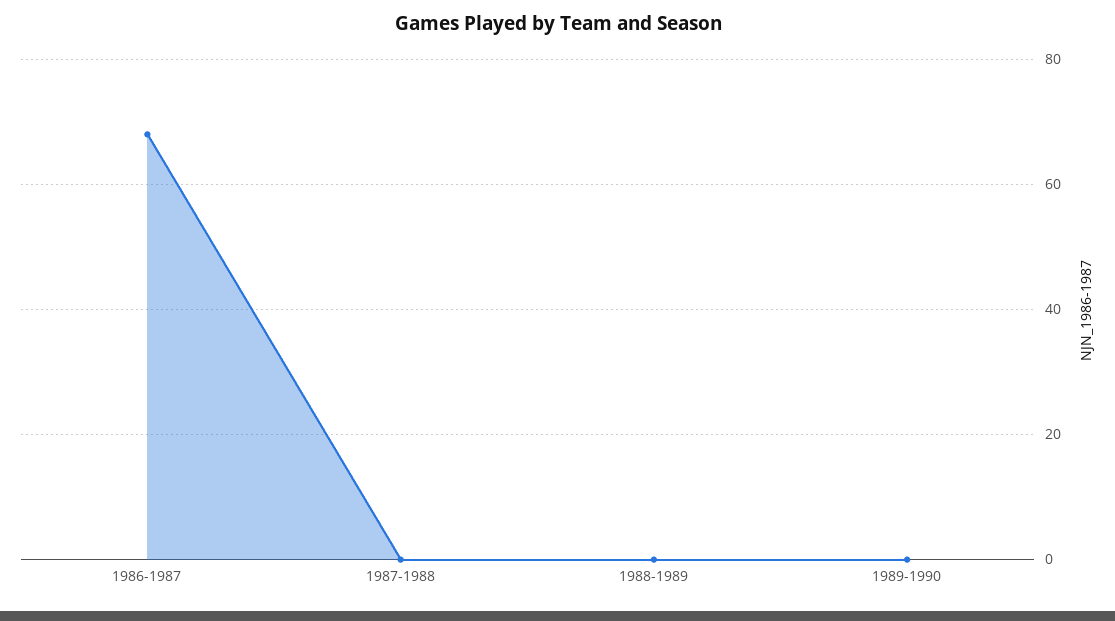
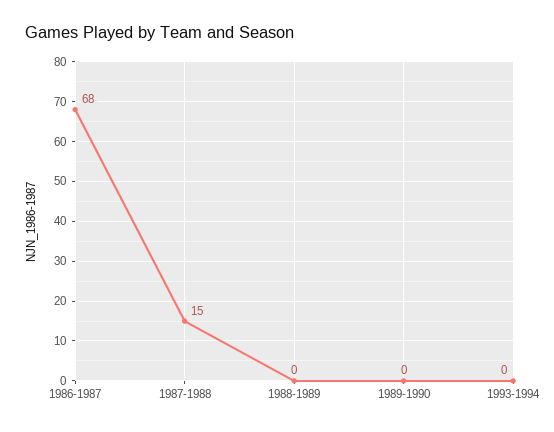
1987-1988: 0 -> 15
1993-1994: none -> 0

